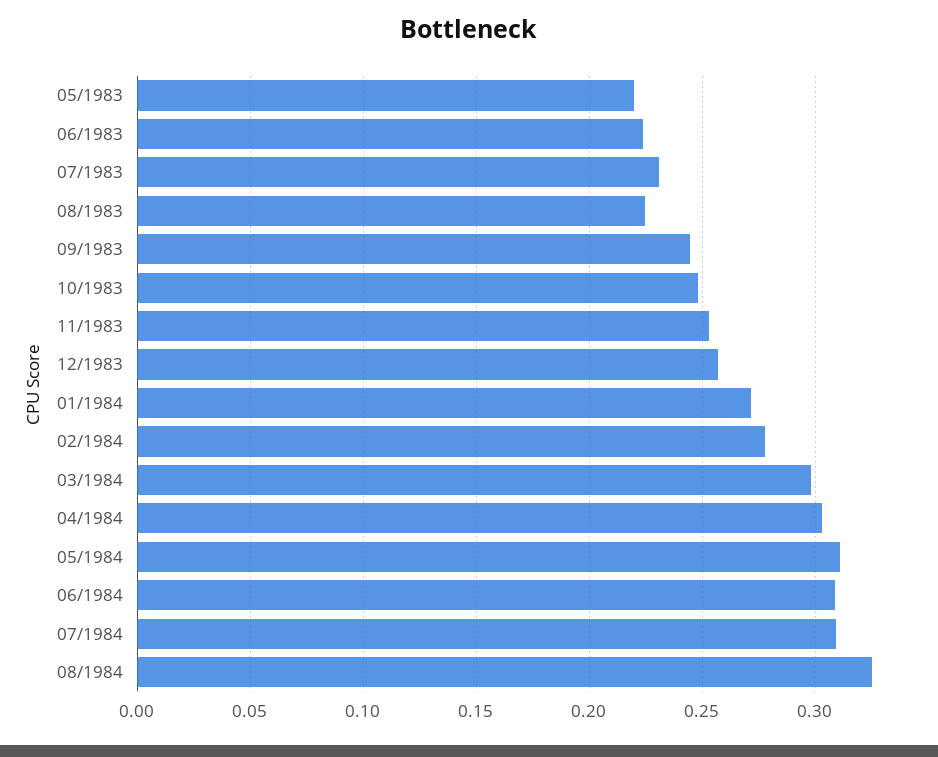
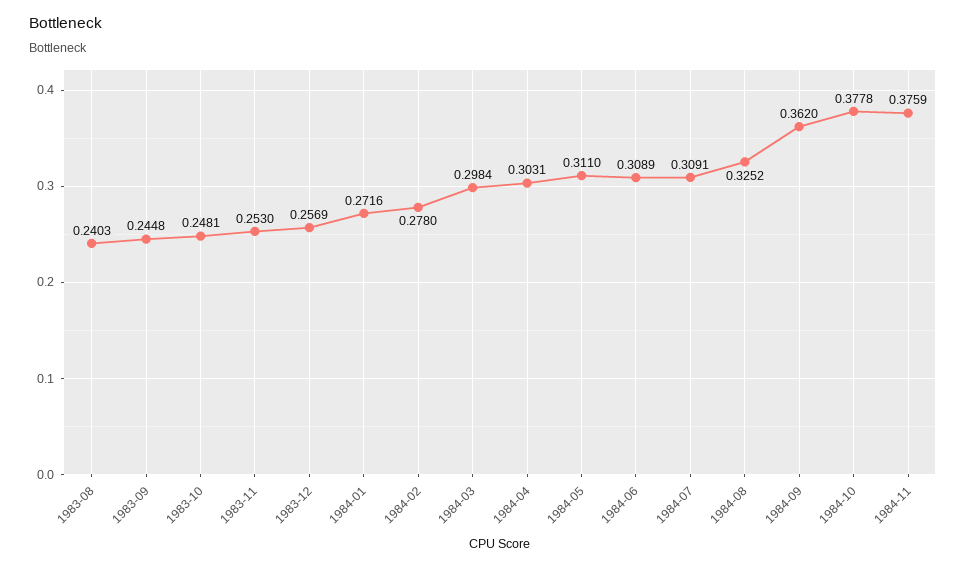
05/1983: 0.22 -> none
06/1983: 0.225 -> none
07/1983: 0.23 -> none
08/1983: 0.225 -> 0.2403
1984-09: none -> 0.362
1984-10: none -> 0.3778
1984-11: none -> 0.3759

